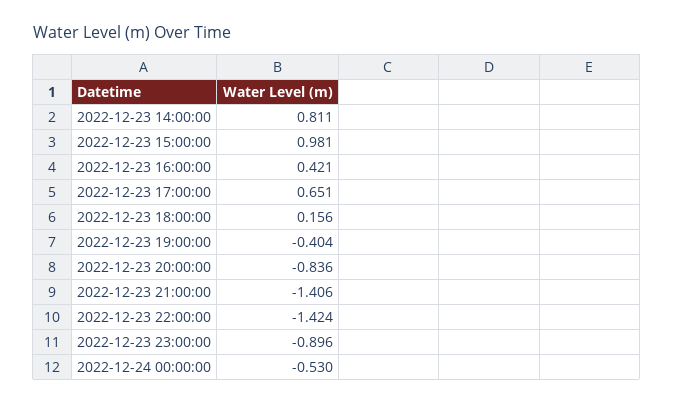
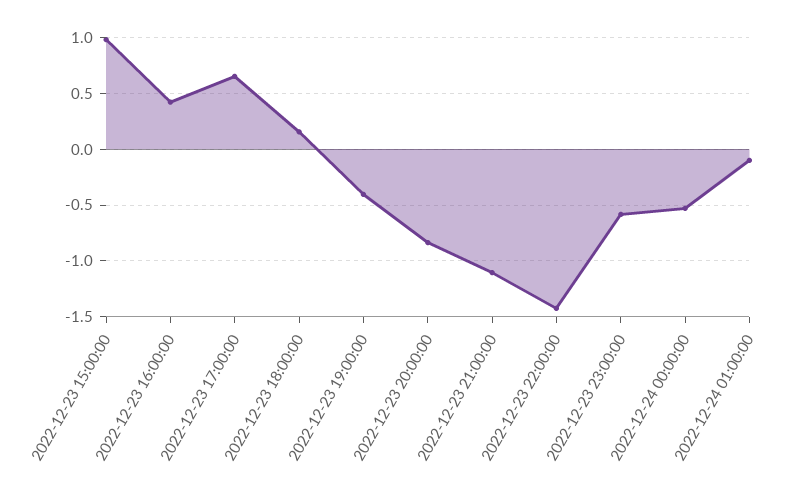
2022-12-23 14:00:00: 0.811 -> none
2022-12-23 21:00:00: -1.406 -> -1.1
2022-12-23 23:00:00: -0.896 -> -0.6
2022-12-24 01:00:00: none -> -0.1

